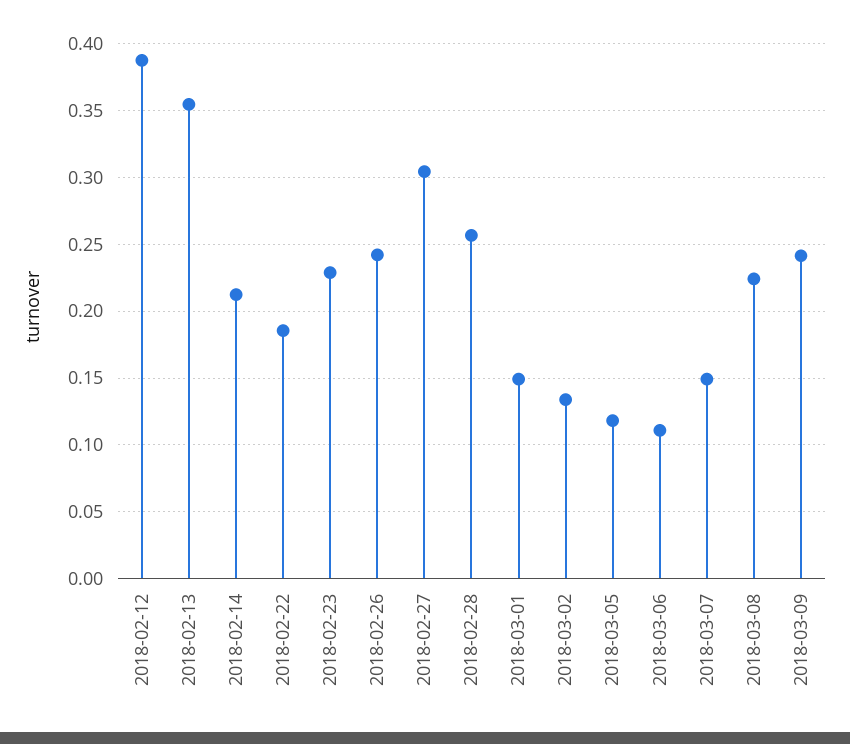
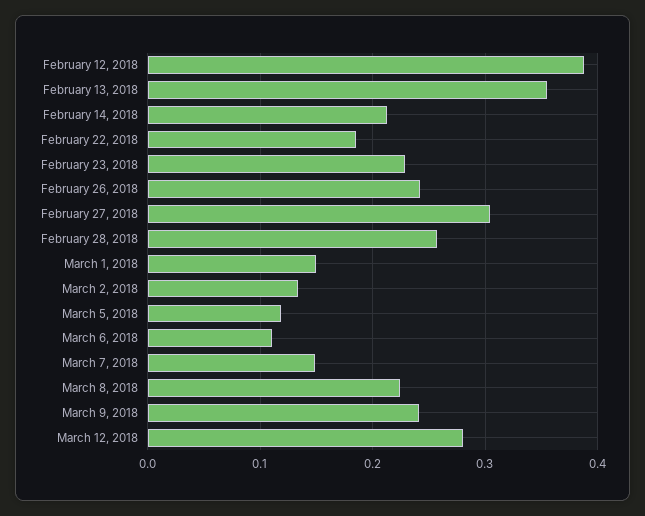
March 12, 2018: none -> 0.28

